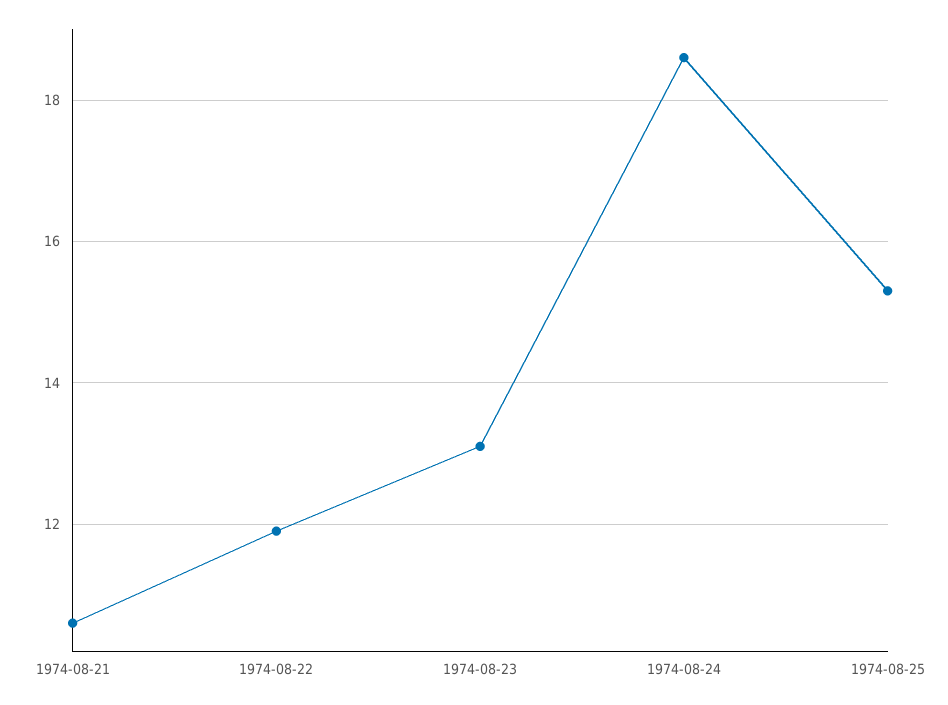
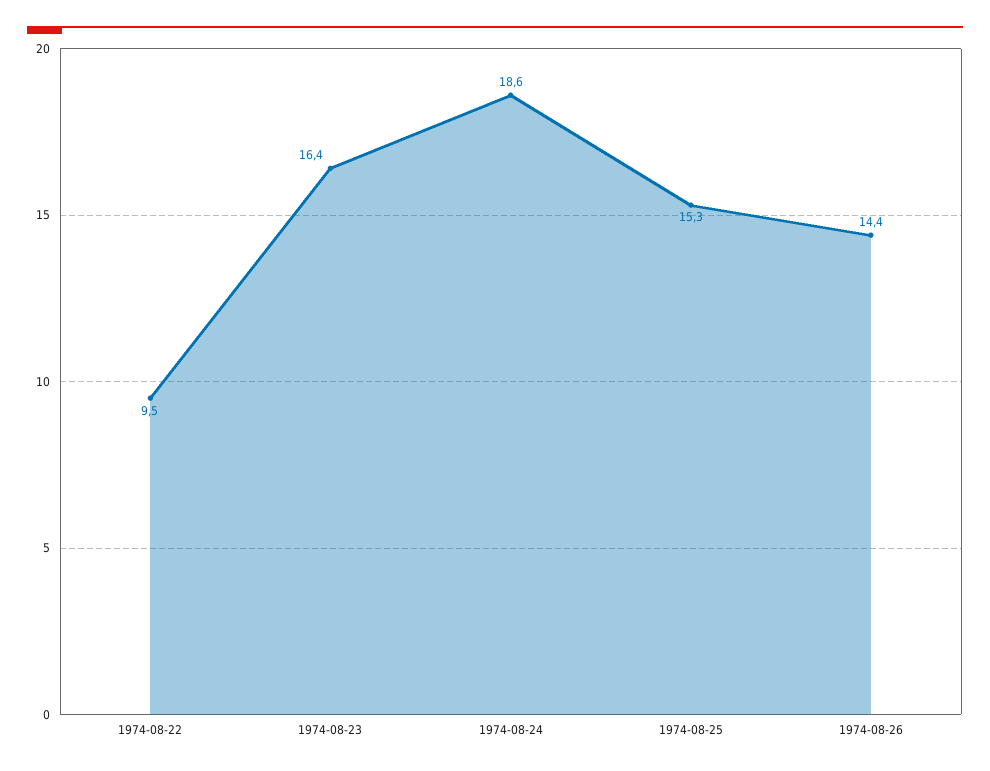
1974-08-21: 10.5 -> none
1974-08-22: 12 -> 9.5
1974-08-23: 13 -> 16.4
1974-08-26: none -> 14.4

